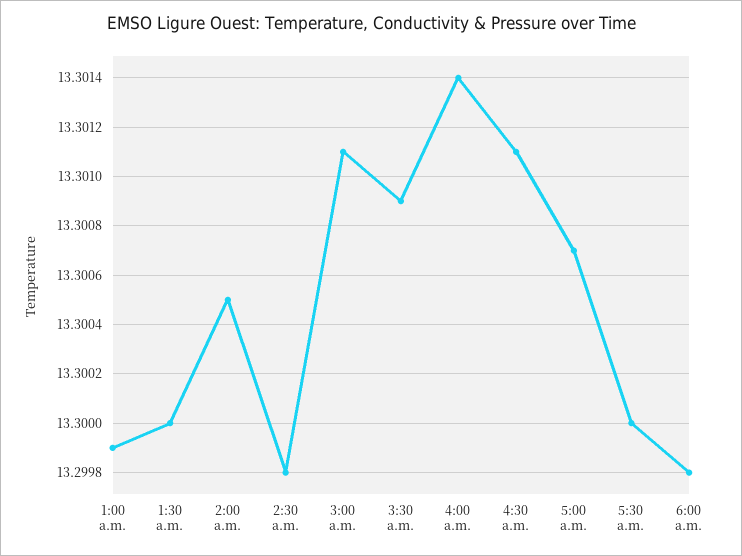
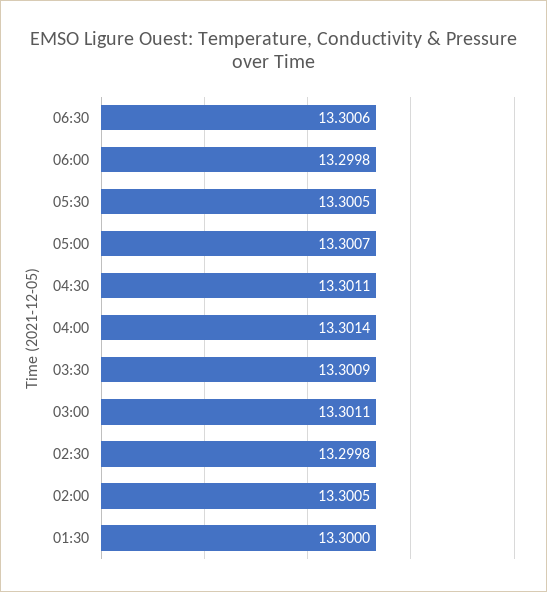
1:00 a.m.: 13.2999 -> none
5:30 a.m.: 13.3 -> 13.3005
06:30: none -> 13.3006

